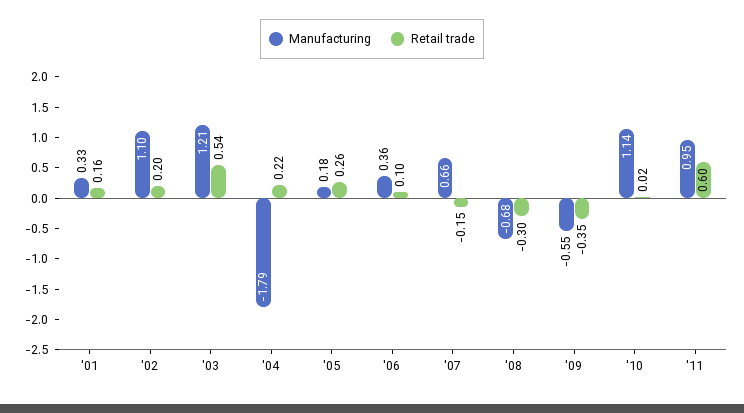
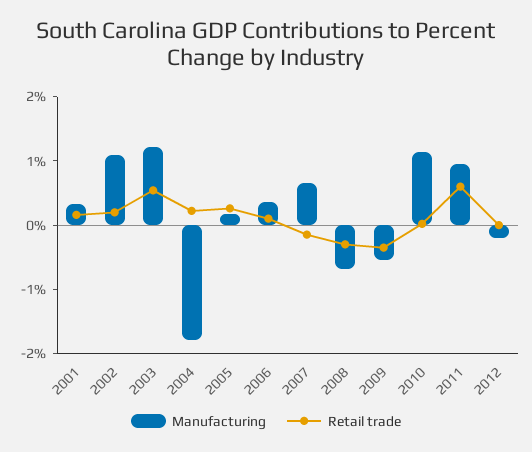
Manufacturing, 2012: none -> -0.2
Retail trade, 2012: none -> 0

